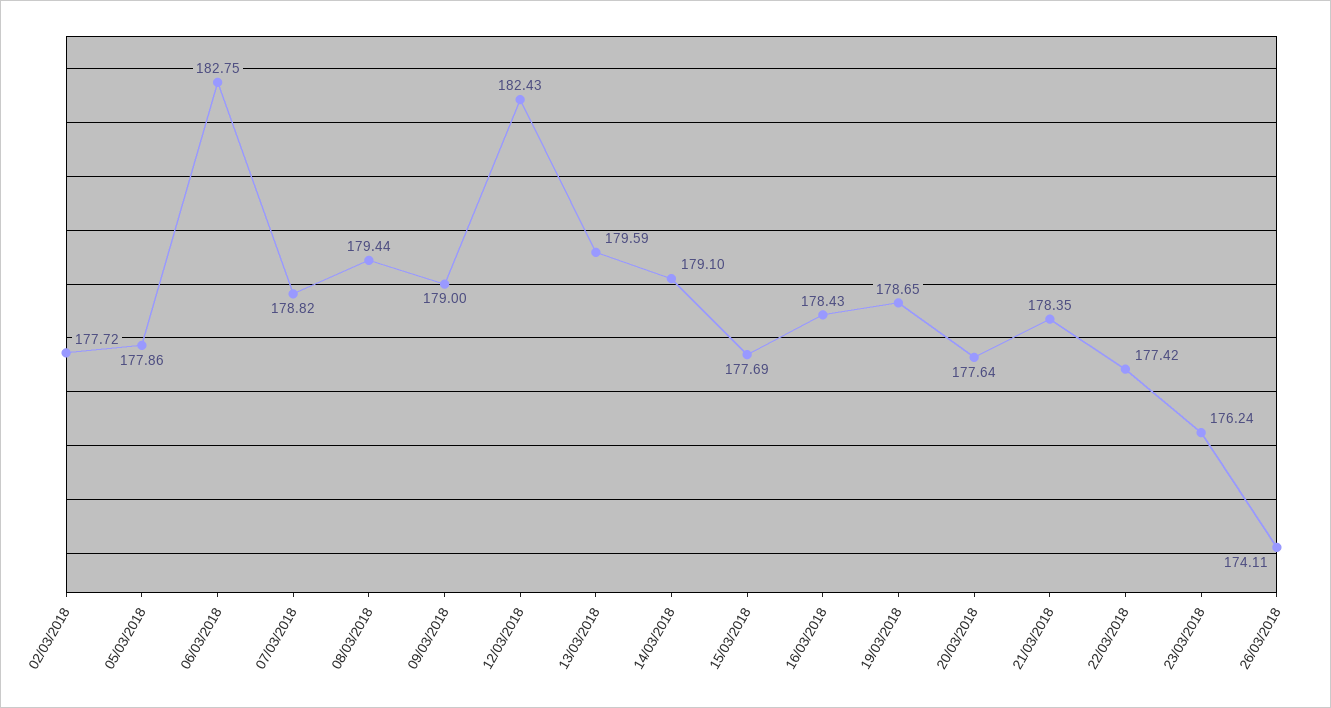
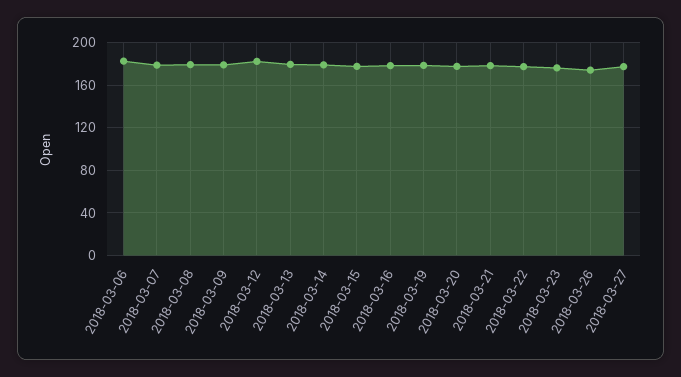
02/03/2018: 177.72 -> none
05/03/2018: 177.86 -> none
2018-03-27: none -> 180

